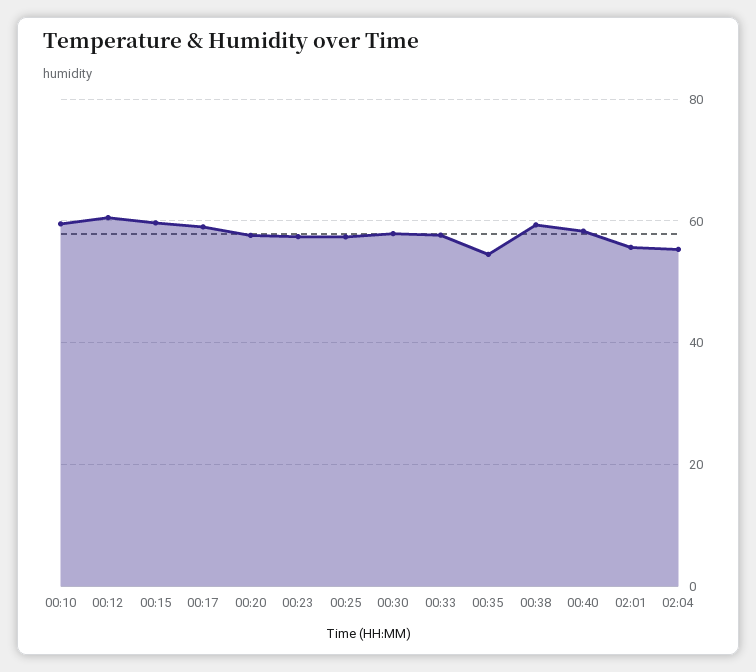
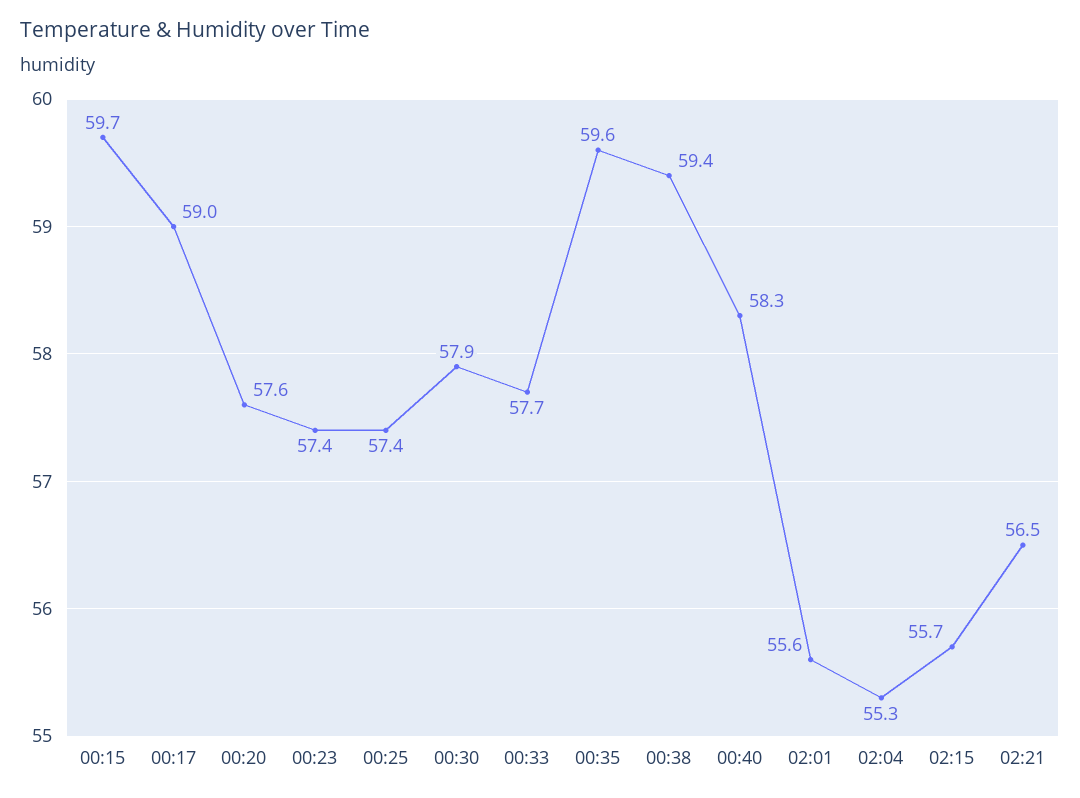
00:10: 60 -> none
00:12: 60 -> none
00:35: 54 -> 59.6
02:15: none -> 55.7
02:21: none -> 56.5

